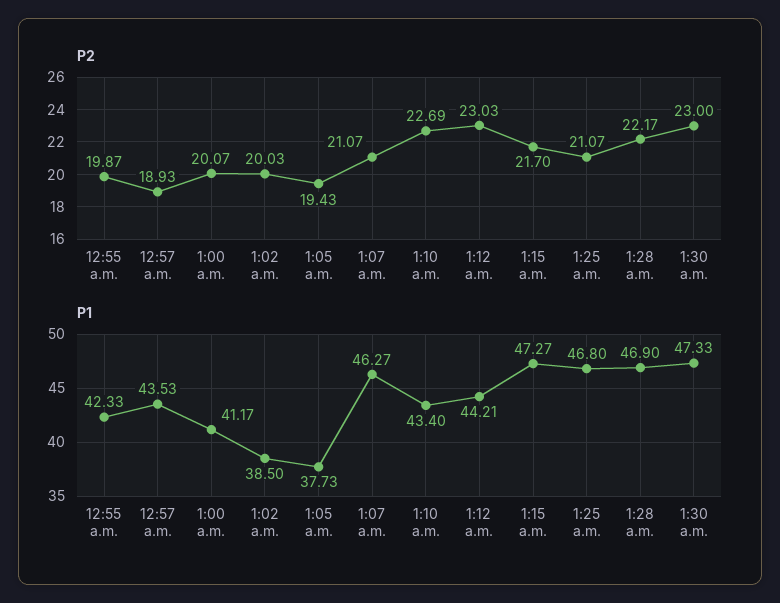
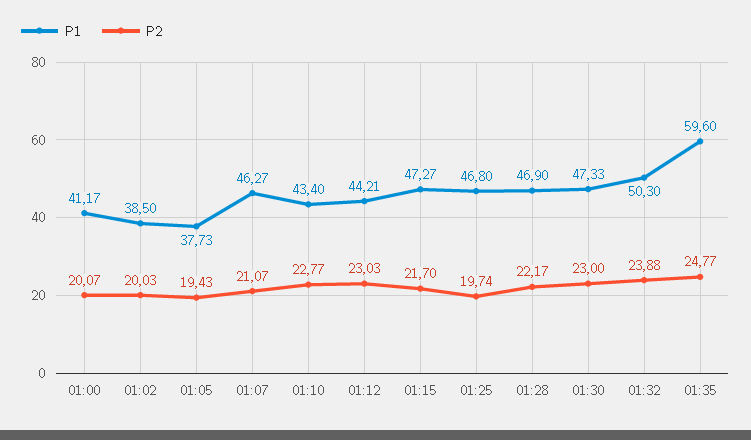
P2, 12:55 a.m.: 19.87 -> none
P2, 12:57 a.m.: 18.93 -> none
P2, 1:10 a.m.: 22.69 -> 22.77
P2, 1:25 a.m.: 21.07 -> 19.74
P1, 12:55 a.m.: 42.33 -> none
P1, 12:57 a.m.: 43.53 -> none
P1, 01:32: none -> 50.3
P2, 01:32: none -> 23.88
P1, 01:35: none -> 59.6
P2, 01:35: none -> 24.77

